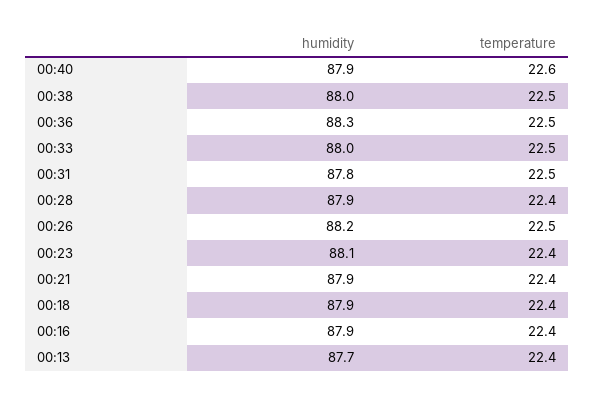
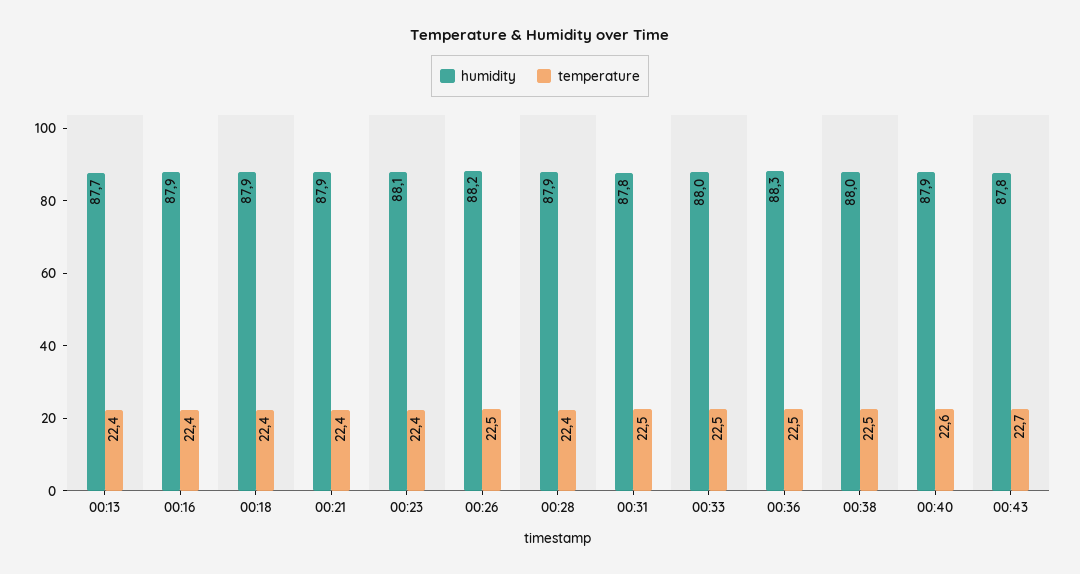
humidity, 00:43: none -> 87.8
temperature, 00:43: none -> 22.7

